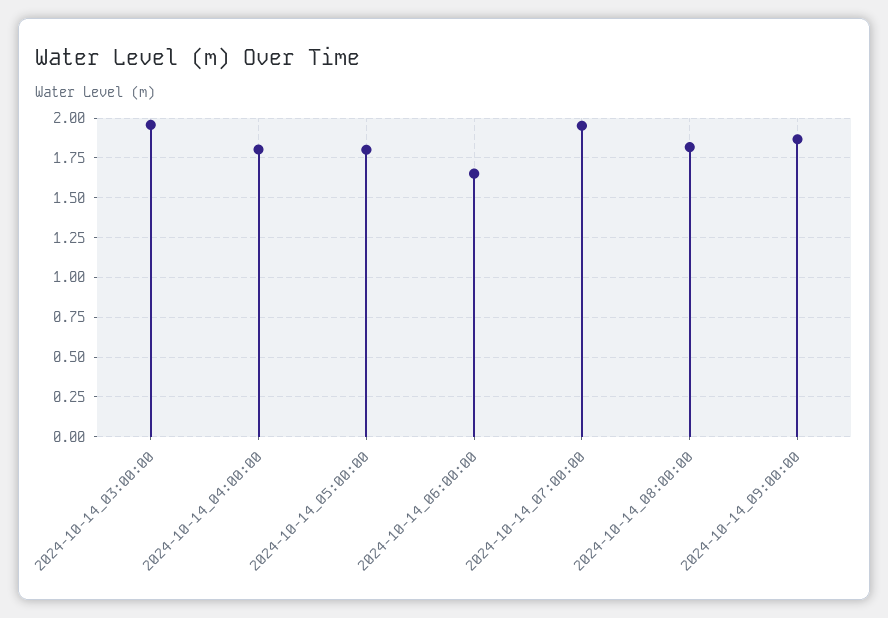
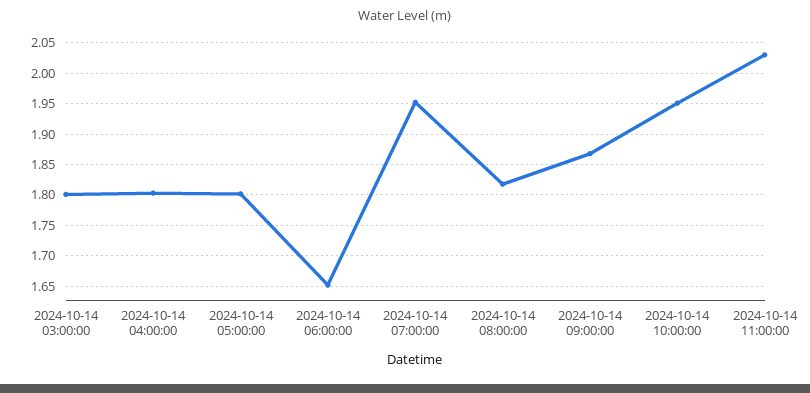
2024-10-14_03:00:00: 1.95 -> 1.8
2024-10-14 10:00:00: none -> 1.95
2024-10-14 11:00:00: none -> 2.03

